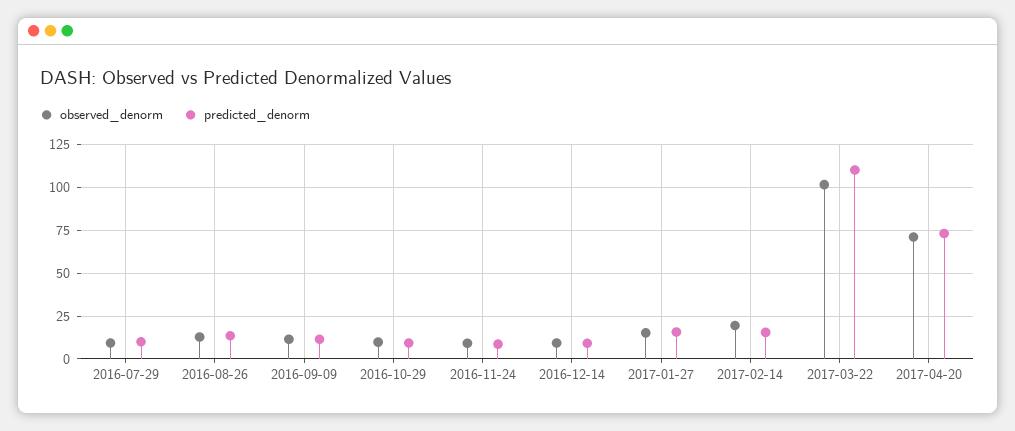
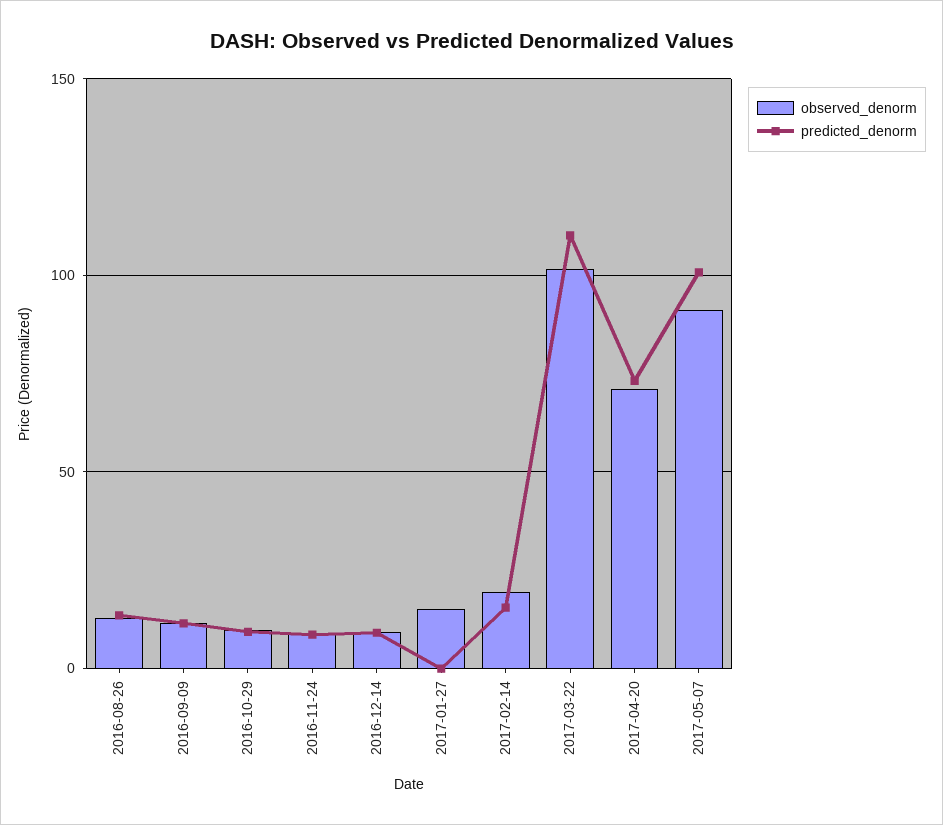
observed_denorm, 2016-07-29: 10 -> none
predicted_denorm, 2016-07-29: 10 -> none
predicted_denorm, 2017-01-27: 15 -> 0
observed_denorm, 2017-05-07: none -> 90
predicted_denorm, 2017-05-07: none -> 100

